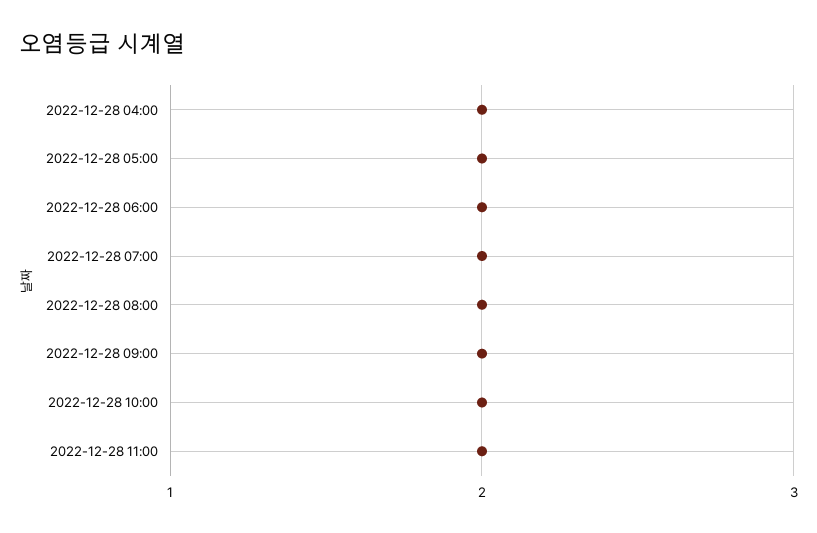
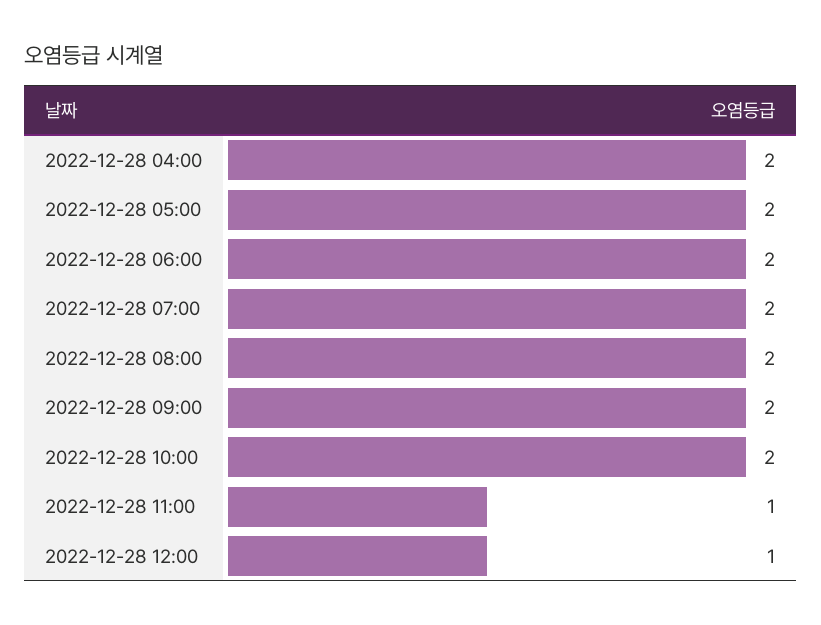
2022-12-28 11:00: 2 -> 1
2022-12-28 12:00: none -> 1

